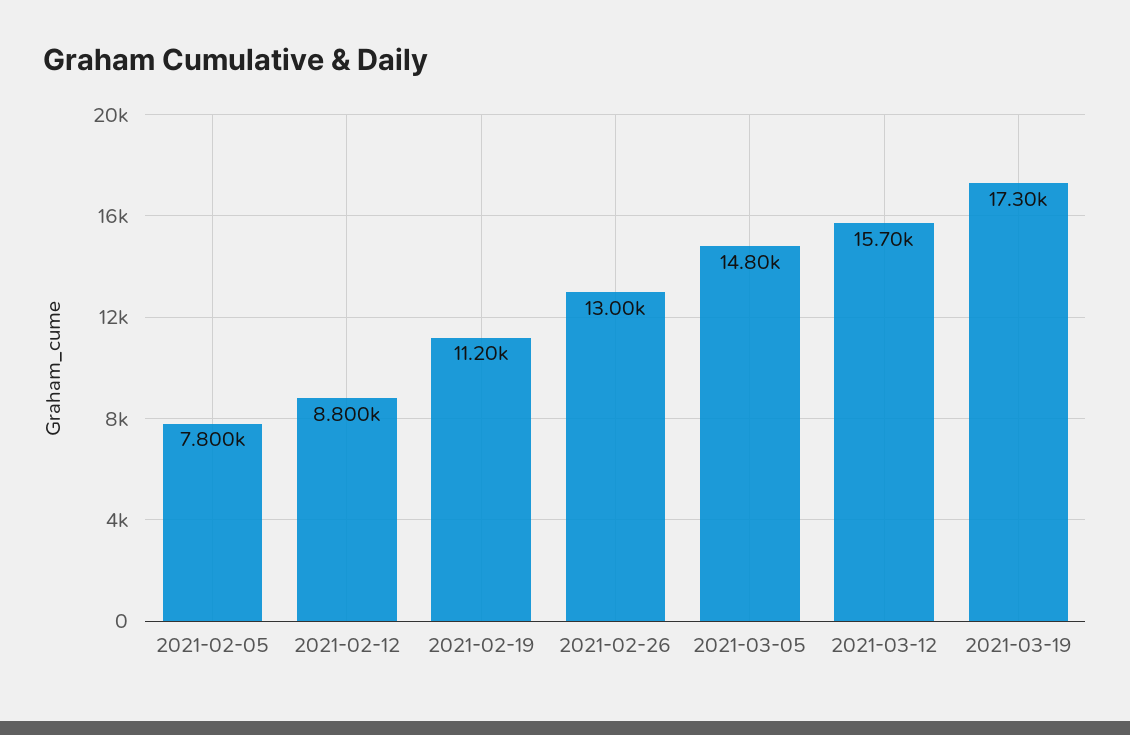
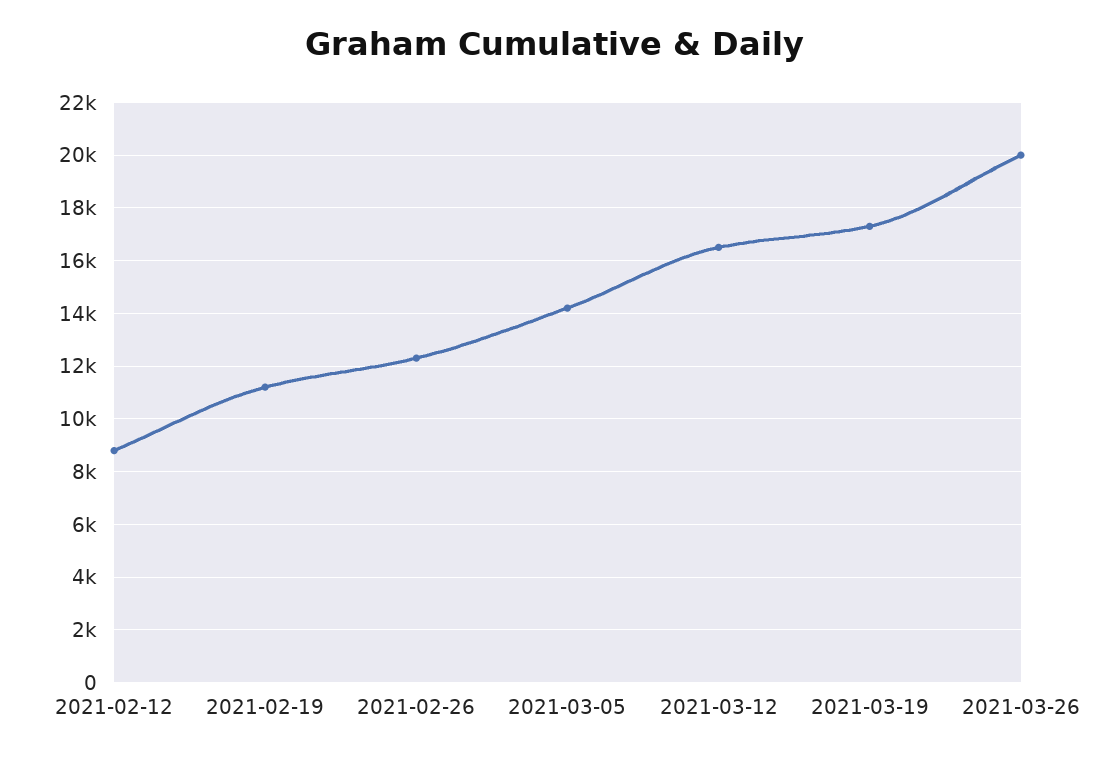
2021-02-05: 7800 -> none
2021-02-26: 13000 -> 12250
2021-03-05: 14800 -> 14250
2021-03-12: 15700 -> 16500
2021-03-26: none -> 20000

